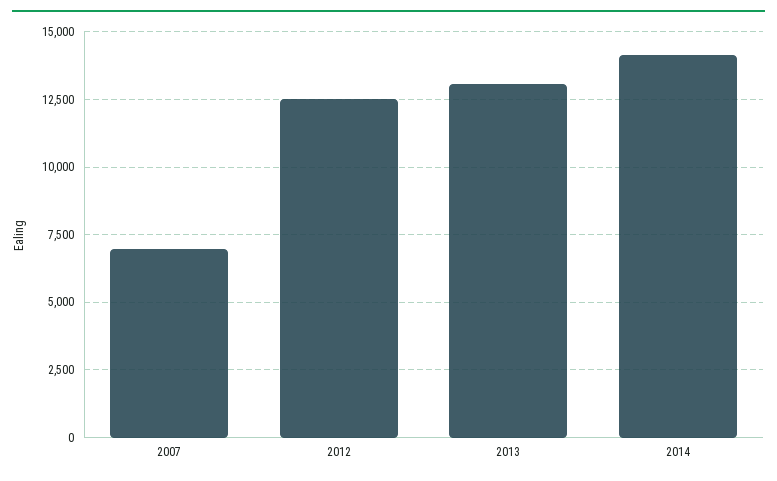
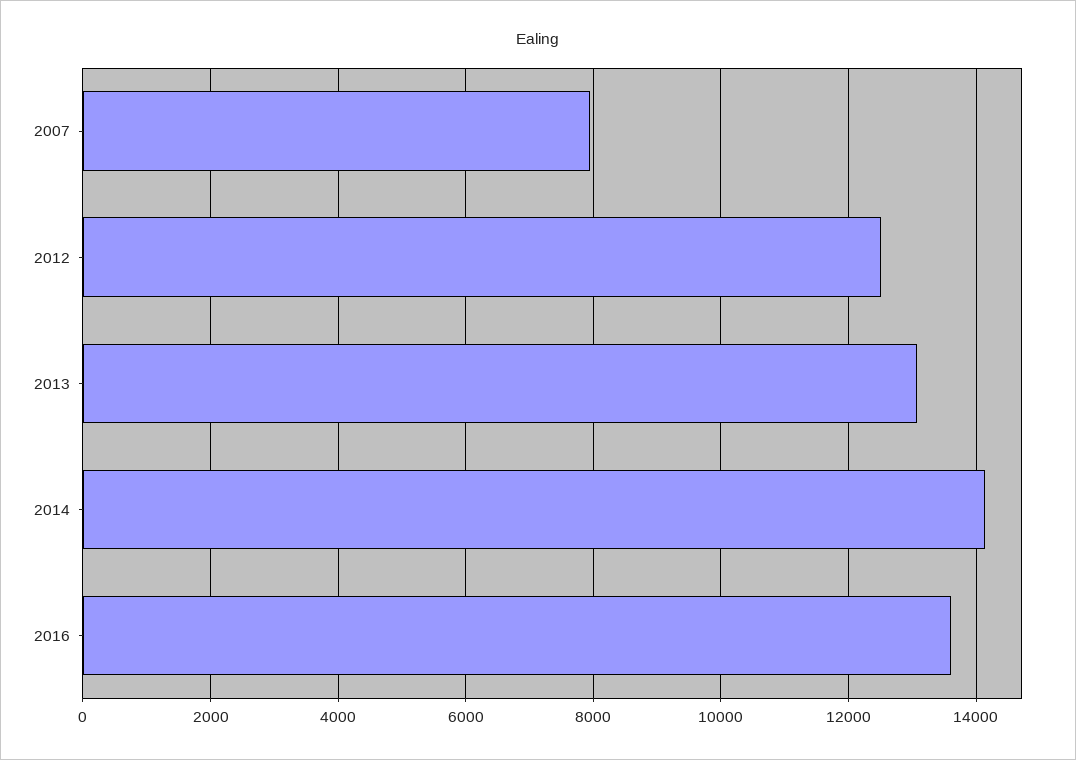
2007: 7000 -> 8000
2016: none -> 13600

